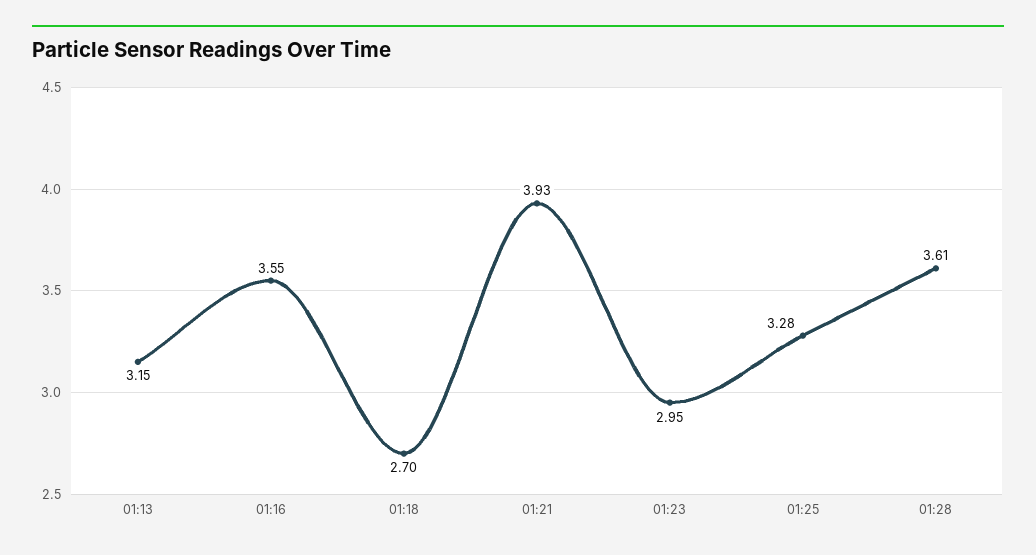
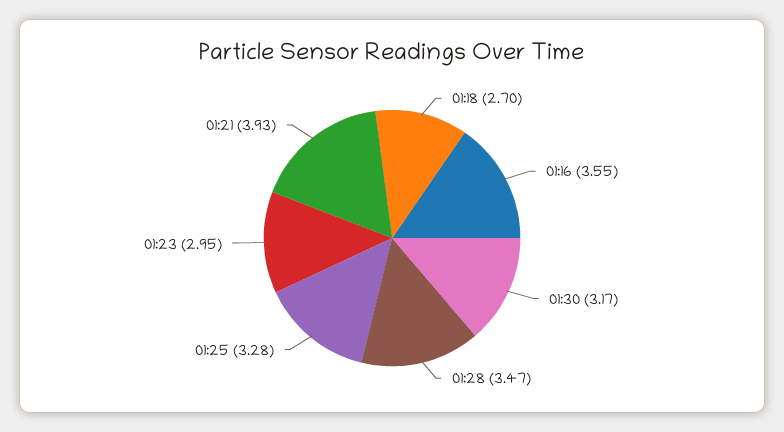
01:13: 3.15 -> none
01:28: 3.61 -> 3.47
01:30: none -> 3.17

